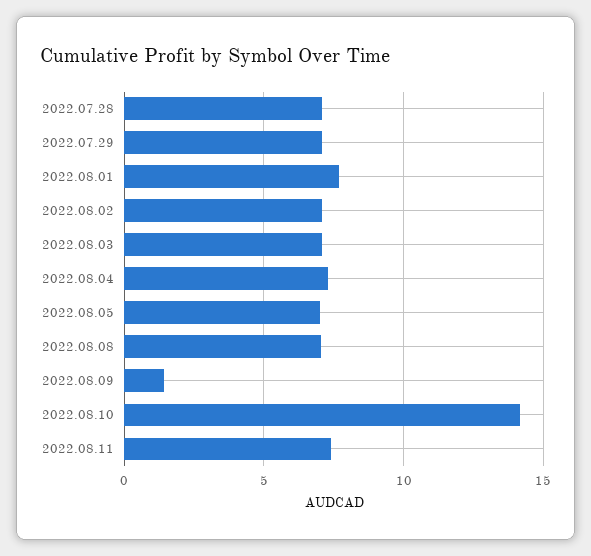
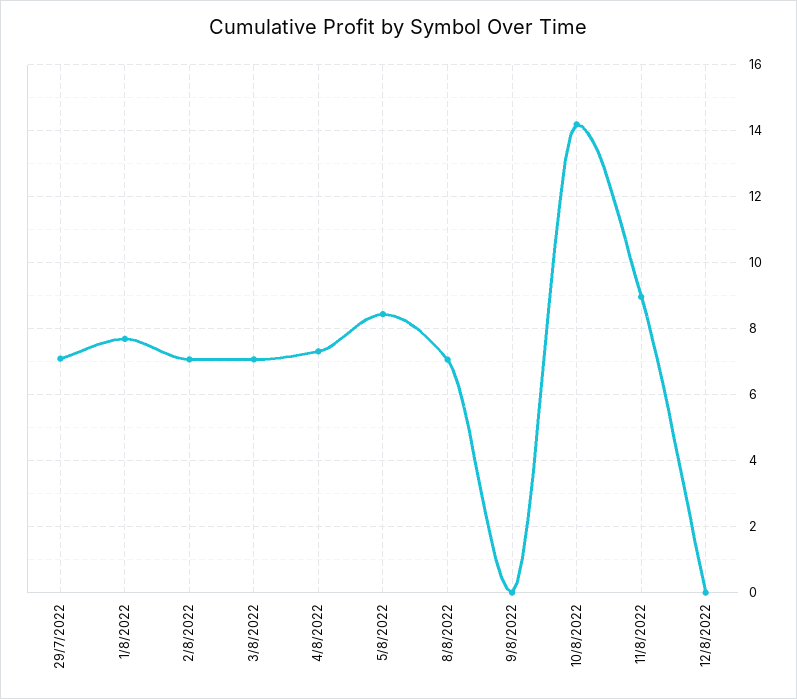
2022.07.28: 7 -> none
2022.08.05: 7 -> 8.4
2022.08.09: 1.5 -> 0
2022.08.11: 7.5 -> 9
12/8/2022: none -> 0

